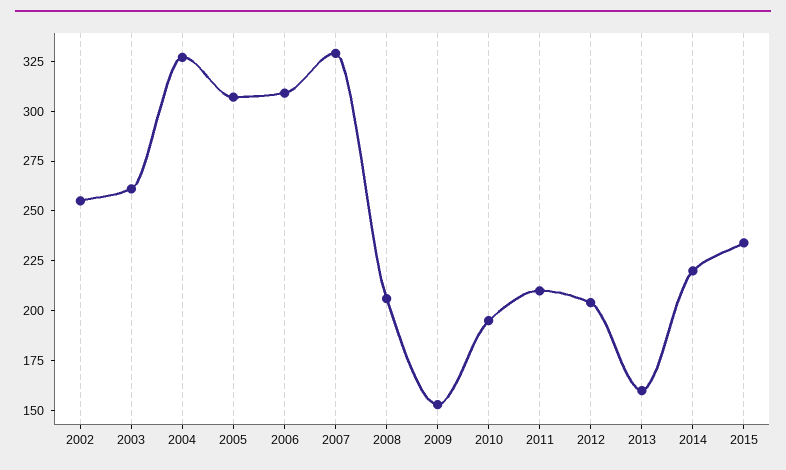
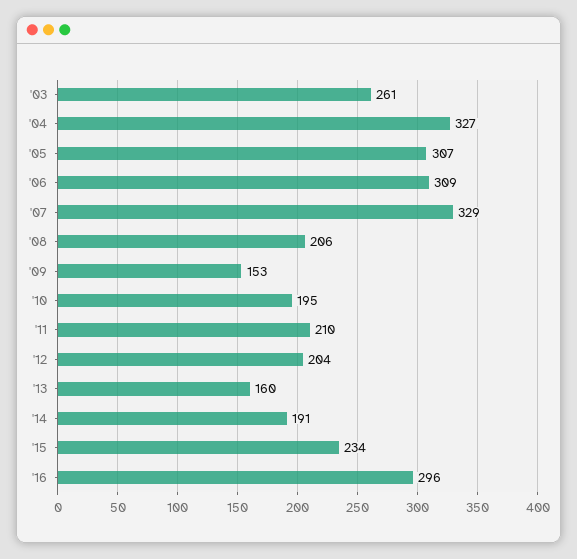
2002: 255 -> none
2014: 220 -> 191
'16: none -> 296

